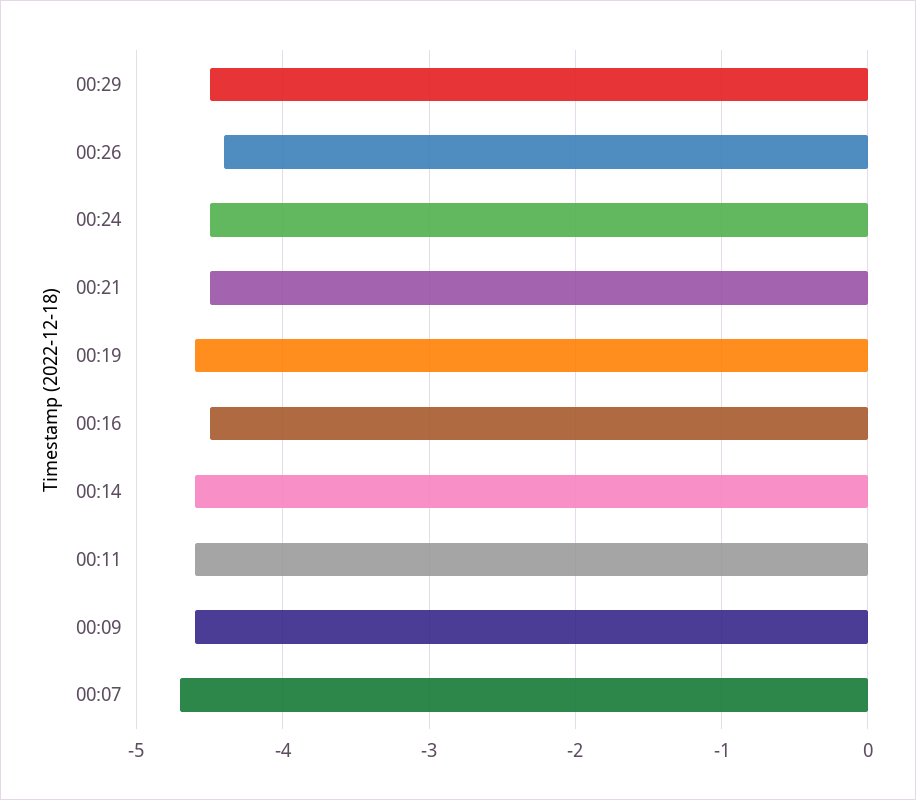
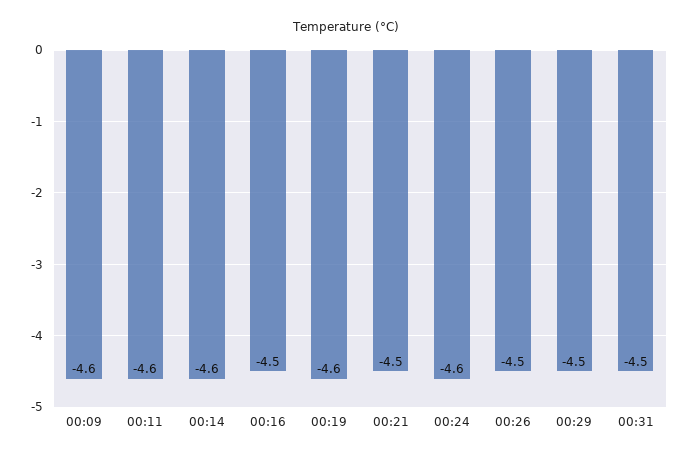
00:26: -4.4 -> -4.5
00:24: -4.5 -> -4.6
00:07: -4.7 -> none
00:31: none -> -4.5

